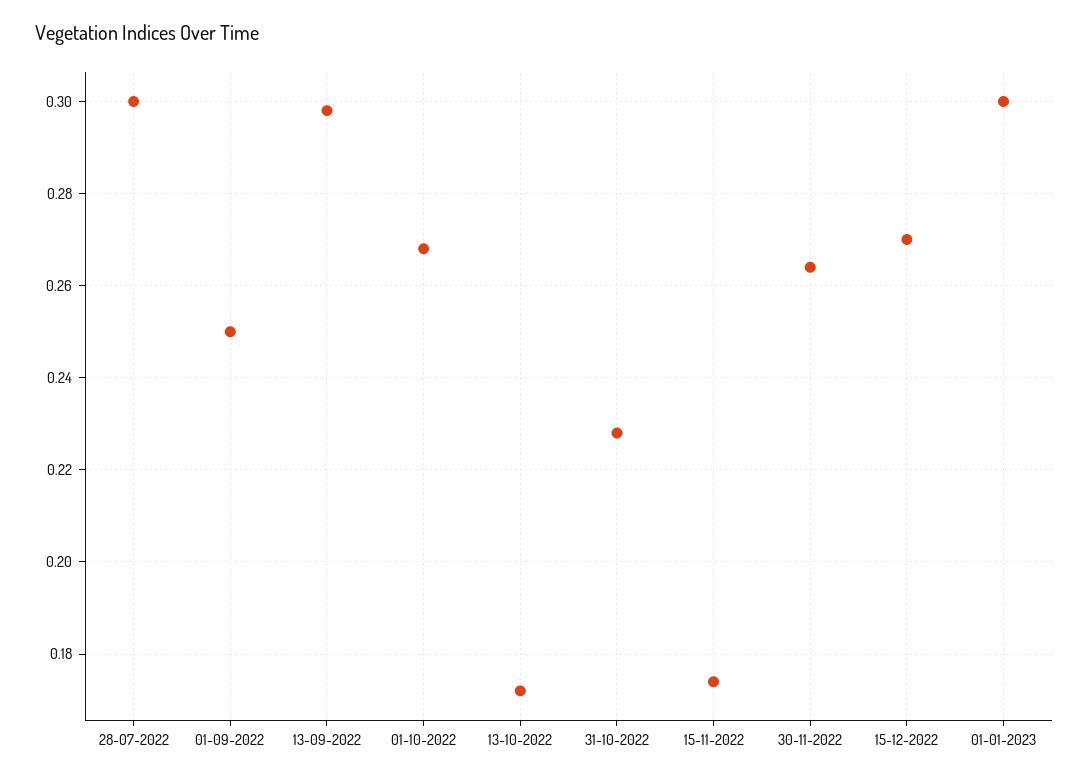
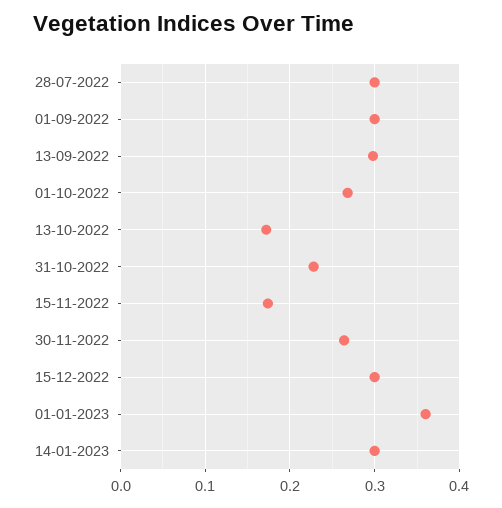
01-09-2022: 0.25 -> 0.3
15-12-2022: 0.27 -> 0.3
01-01-2023: 0.3 -> 0.36
14-01-2023: none -> 0.3

